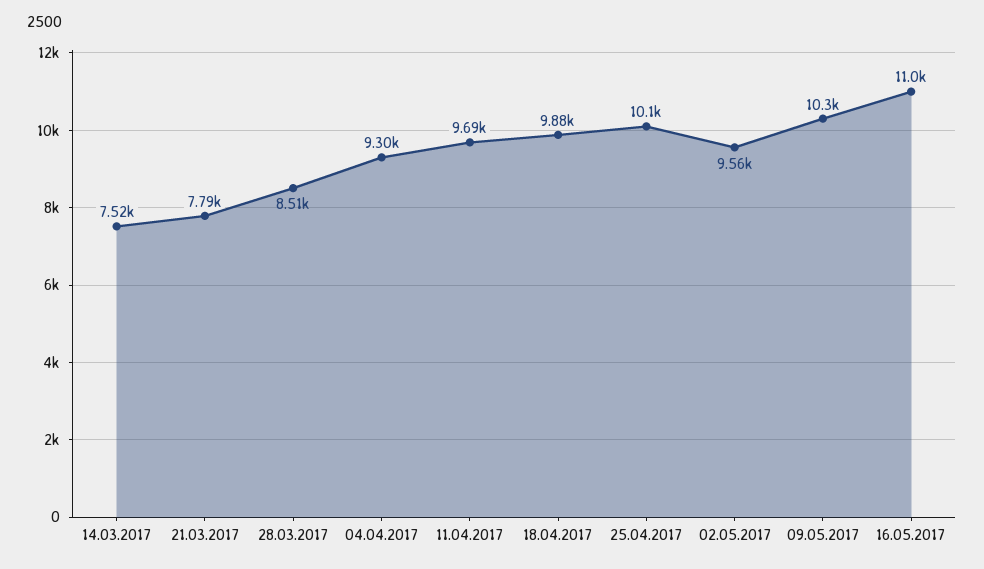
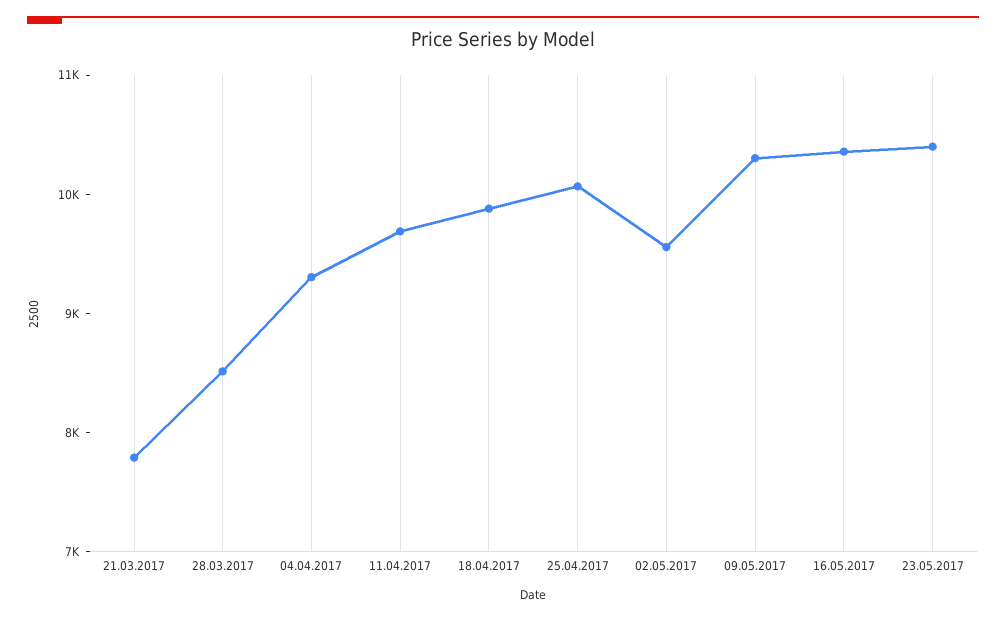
14.03.2017: 7520 -> none
16.05.2017: 11000 -> 10400
23.05.2017: none -> 10400

